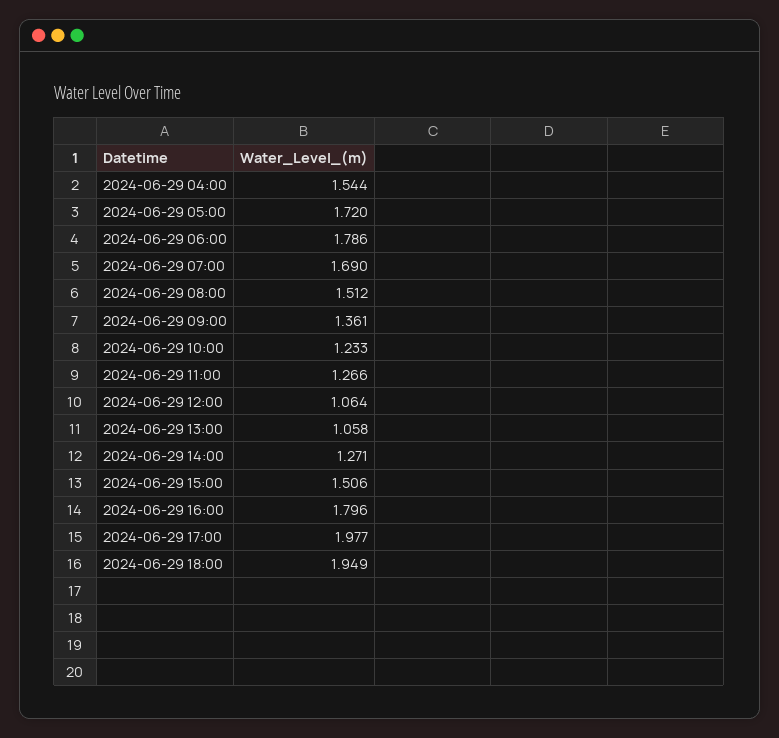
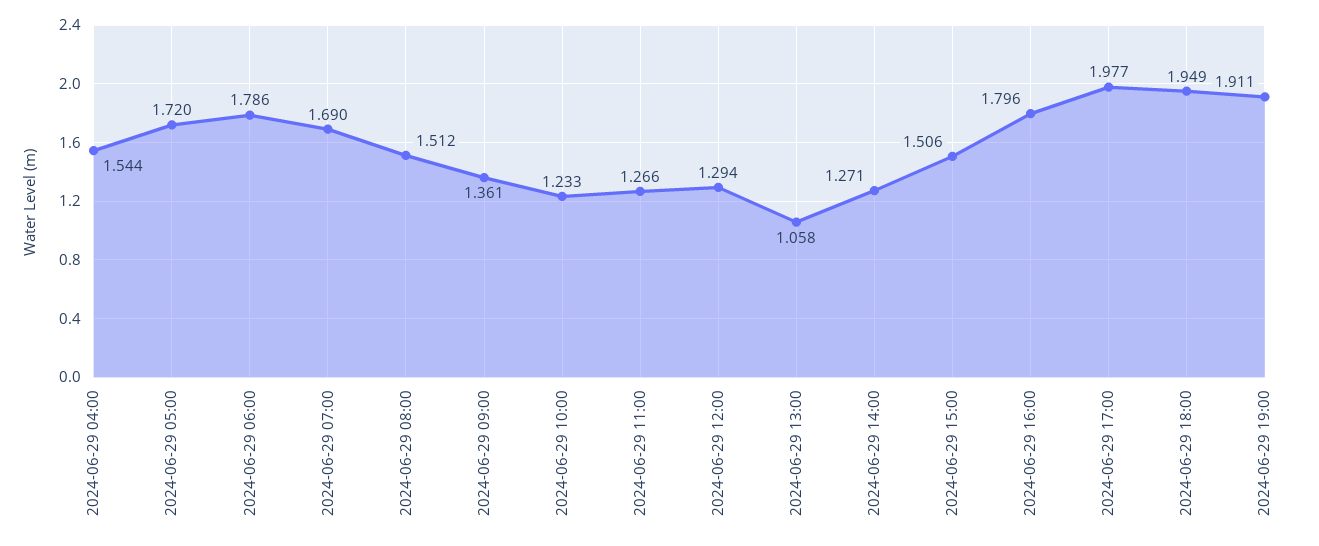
2024-06-29 12:00: 1.064 -> 1.294
2024-06-29 19:00: none -> 1.911

